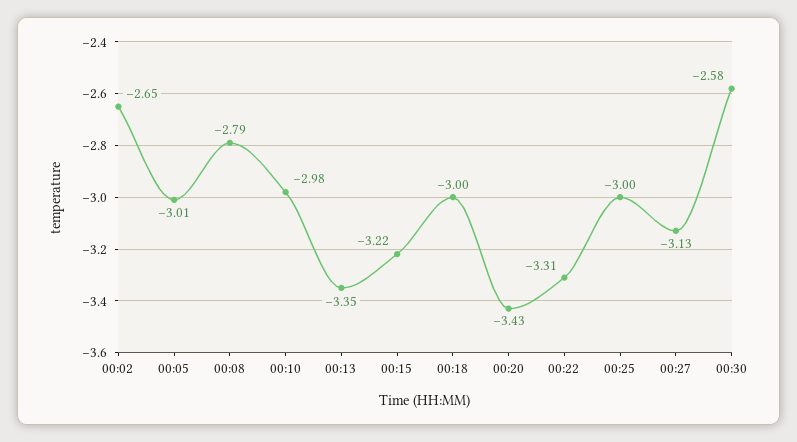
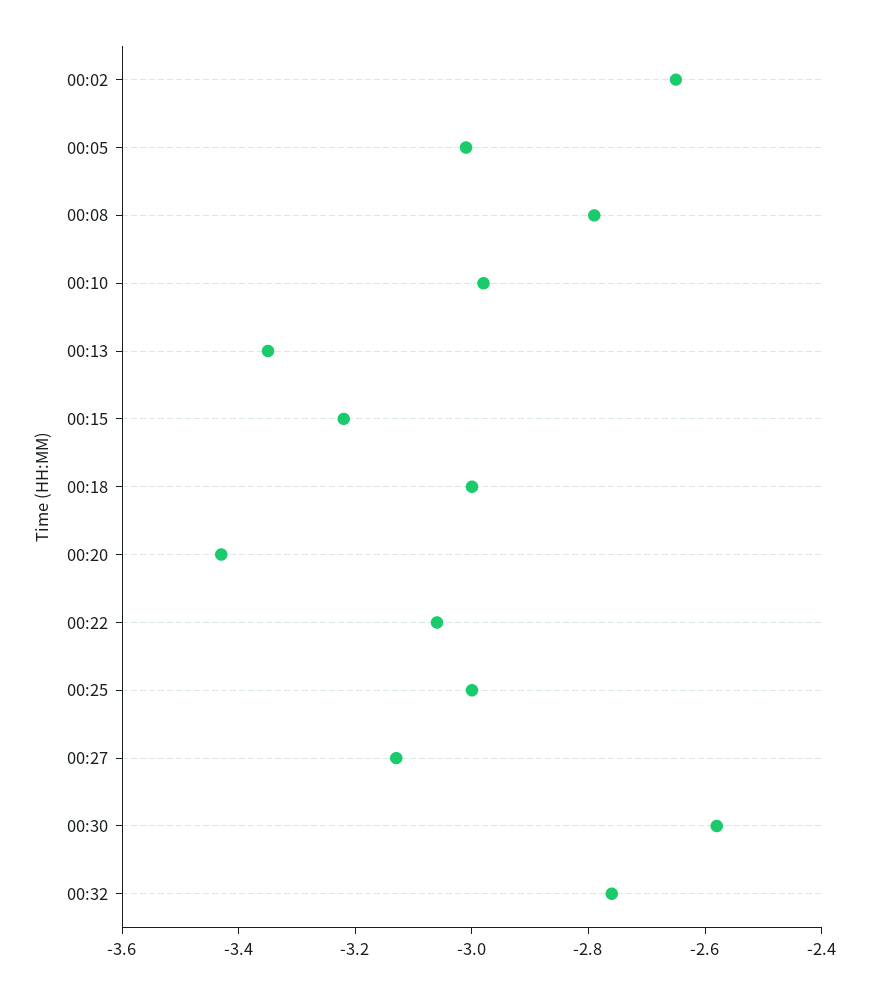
00:22: -3.31 -> -3.05
00:32: none -> -2.75

